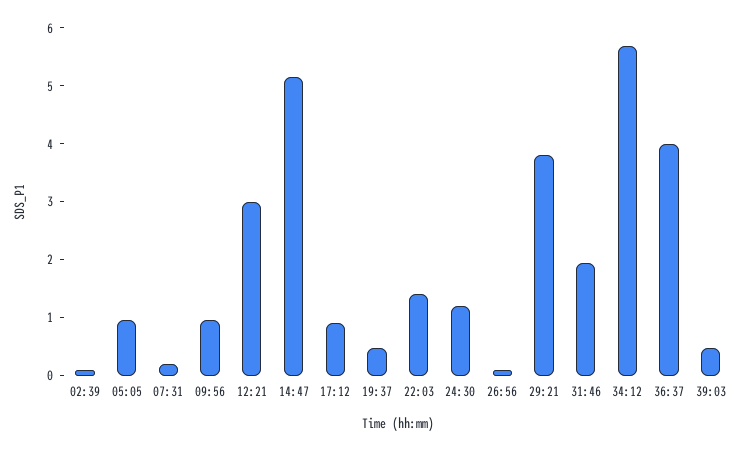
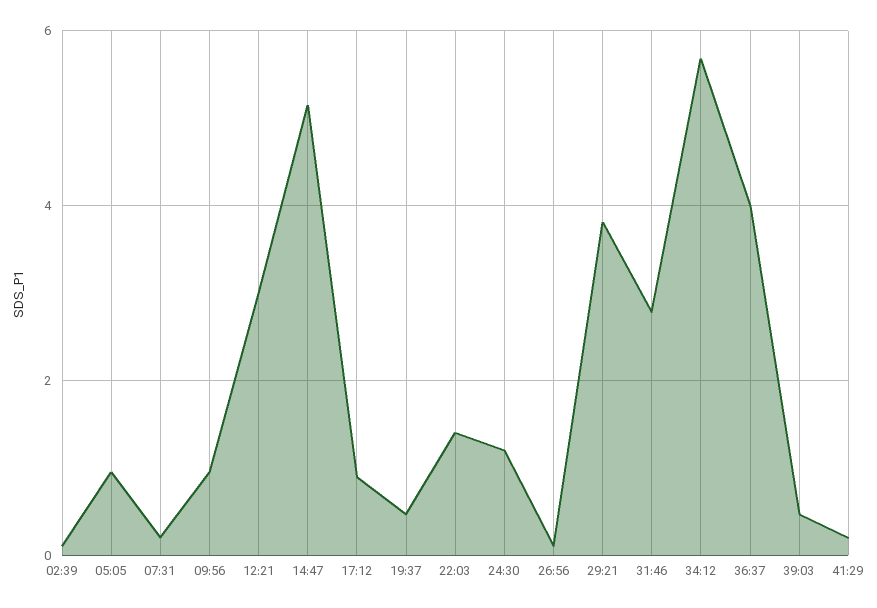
31:46: 2 -> 2.8
41:29: none -> 0.2

